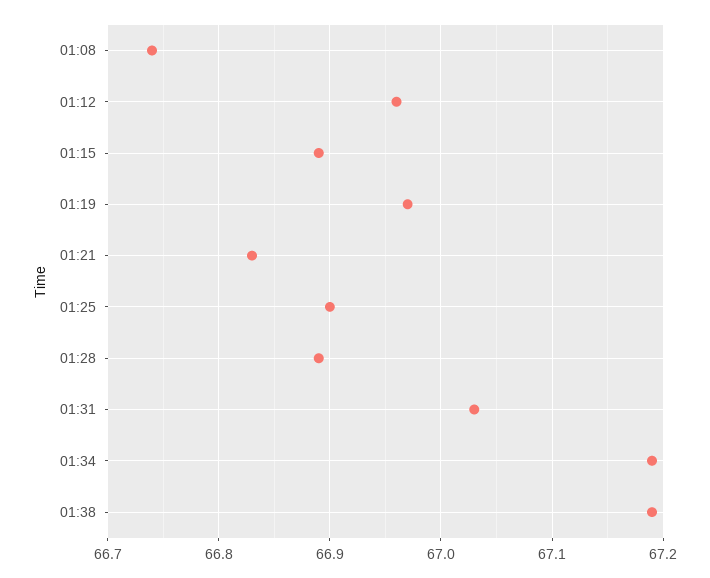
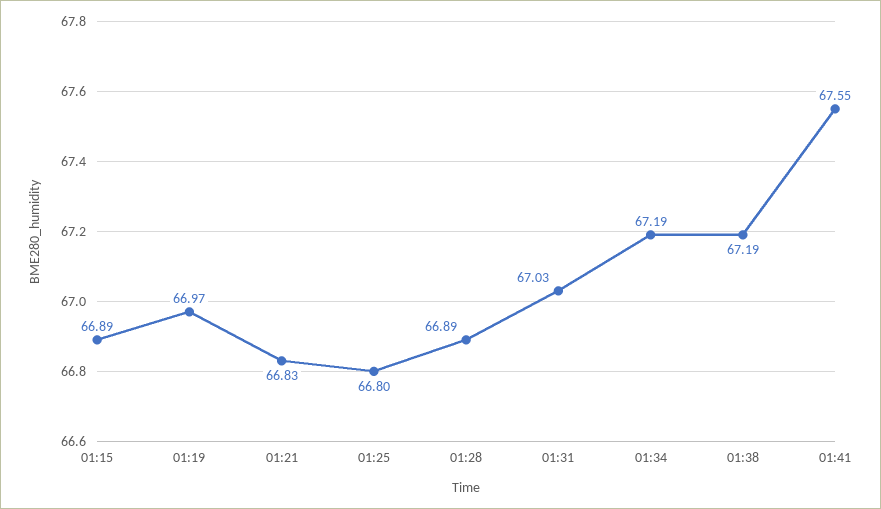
01:08: 66.74 -> none
01:12: 66.96 -> none
01:25: 66.9 -> 66.8
01:41: none -> 67.55

